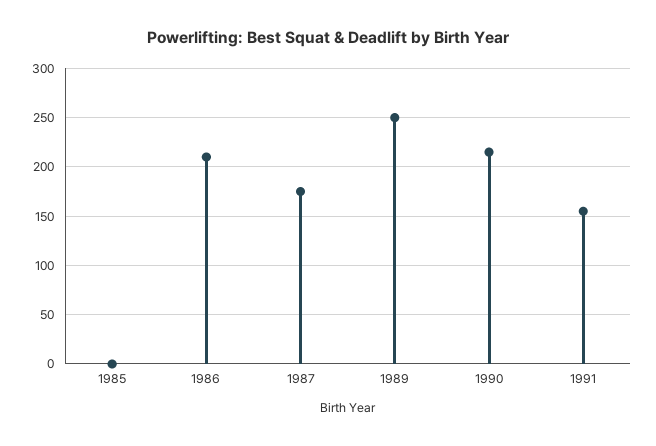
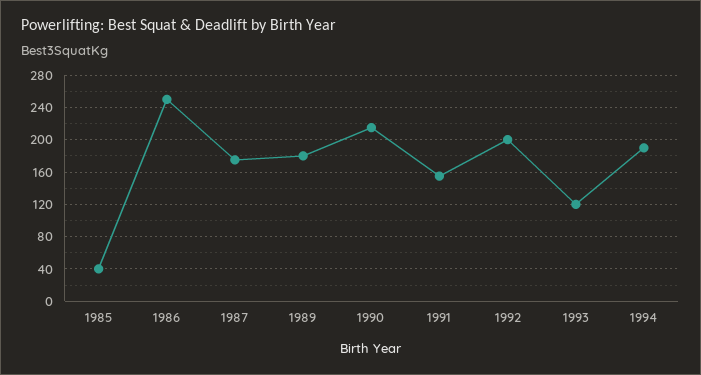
1985: 0 -> 40
1986: 210 -> 250
1989: 250 -> 180
1992: none -> 200
1993: none -> 120
1994: none -> 190

